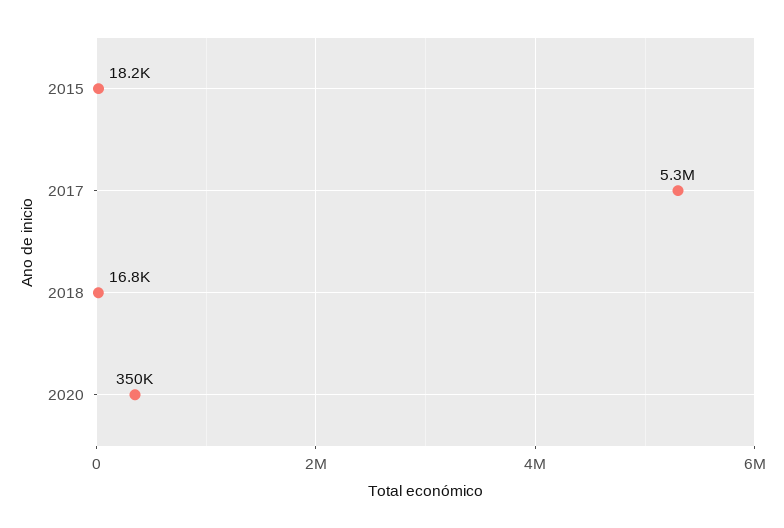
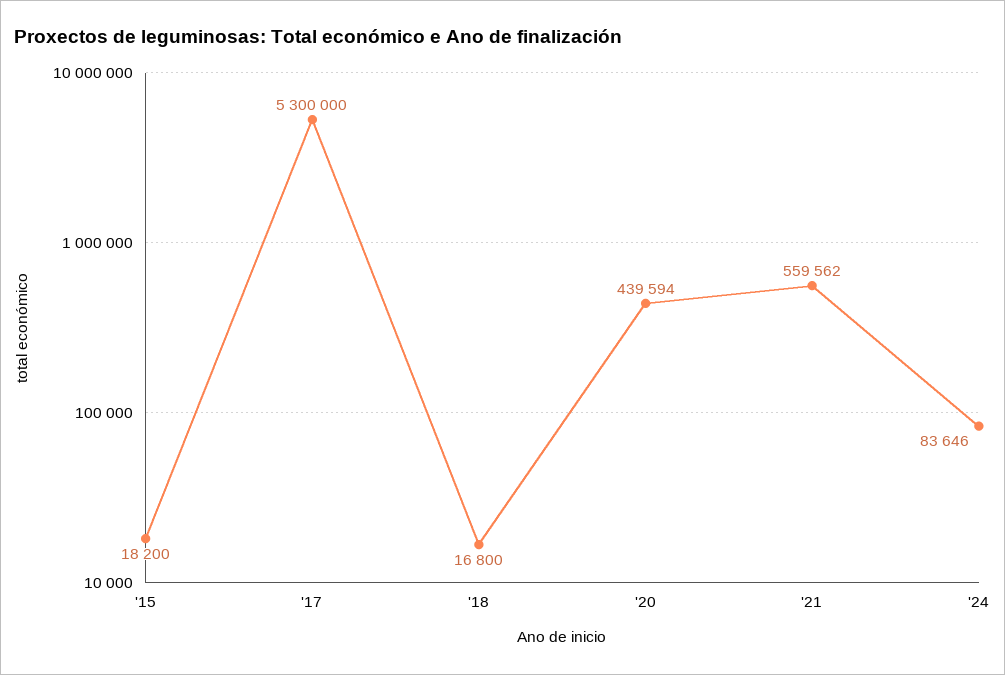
2020: 350000 -> 439594
'21: none -> 559562
'24: none -> 83646

